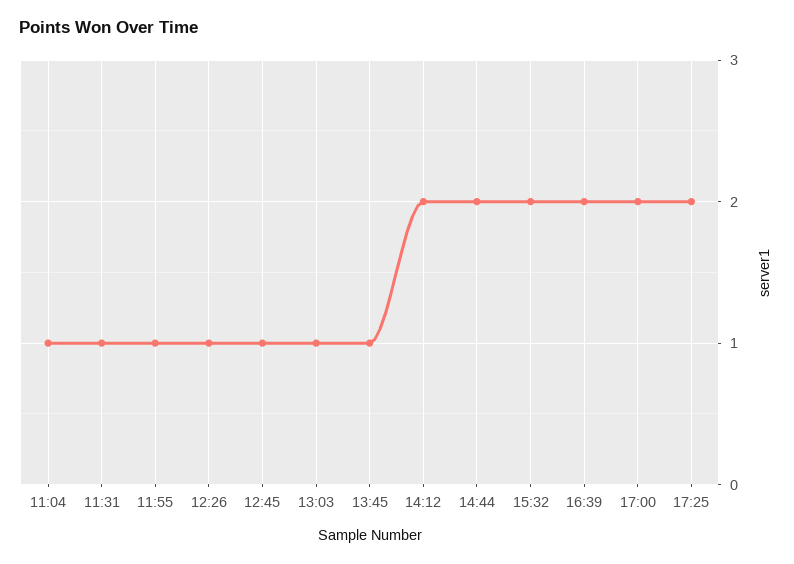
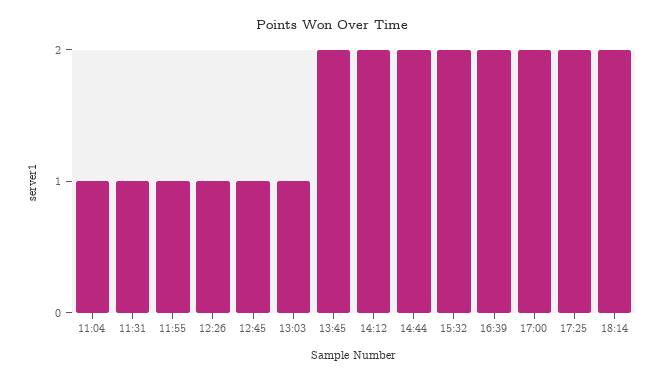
13:45: 1 -> 2
18:14: none -> 2

